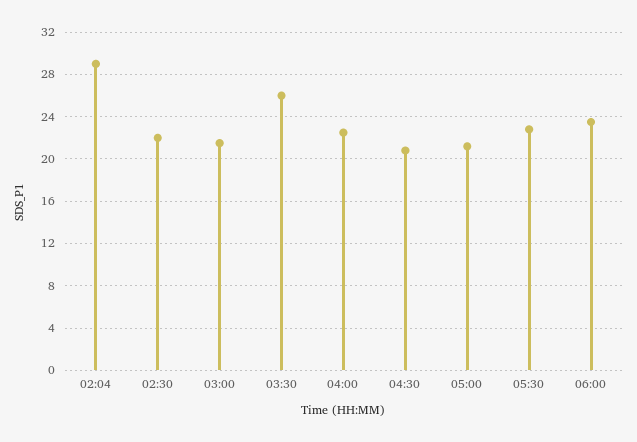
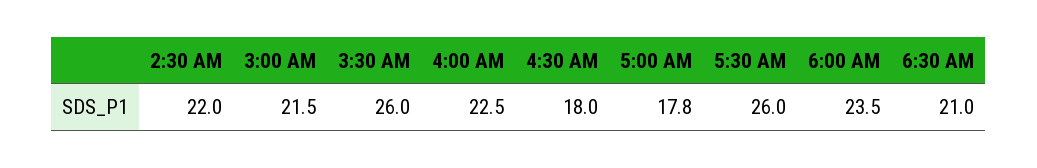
02:04: 29 -> none
04:30: 21 -> 18
05:00: 21 -> 17.8
05:30: 23 -> 26
6:30 AM: none -> 21

